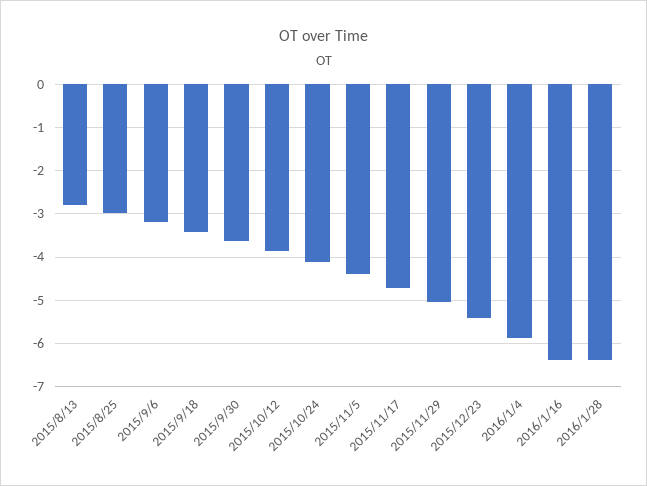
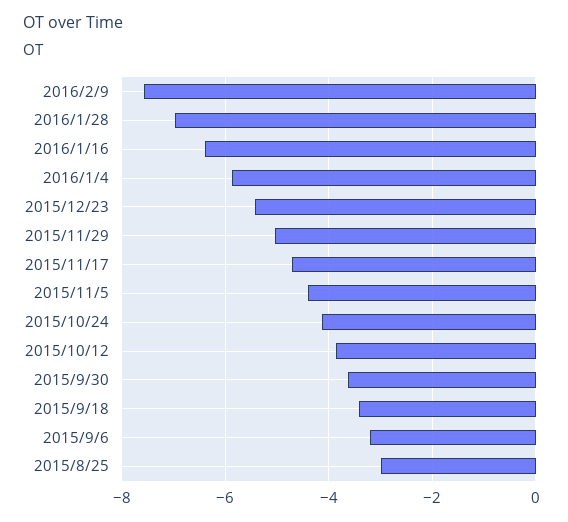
2015/8/13: -2.8 -> none
2016/1/28: -6.4 -> -7
2016/2/9: none -> -7.6

